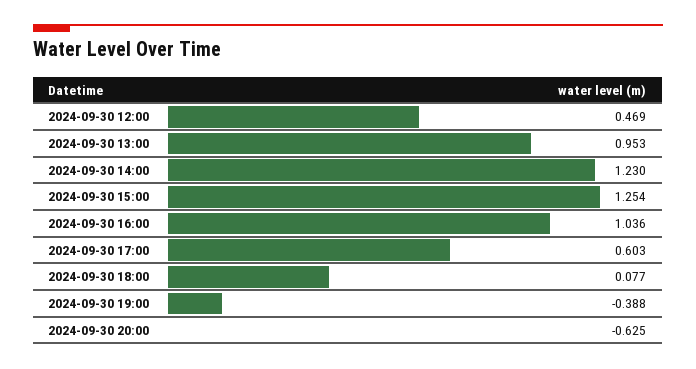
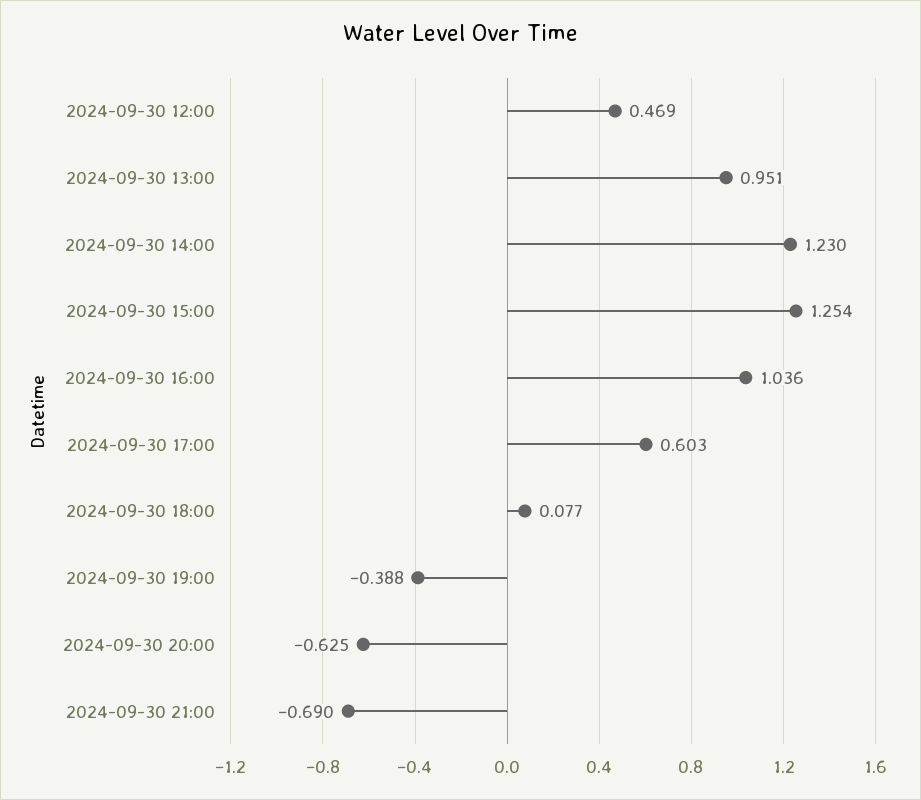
2024-09-30 13:00: 0.953 -> 0.951
2024-09-30 21:00: none -> -0.69

